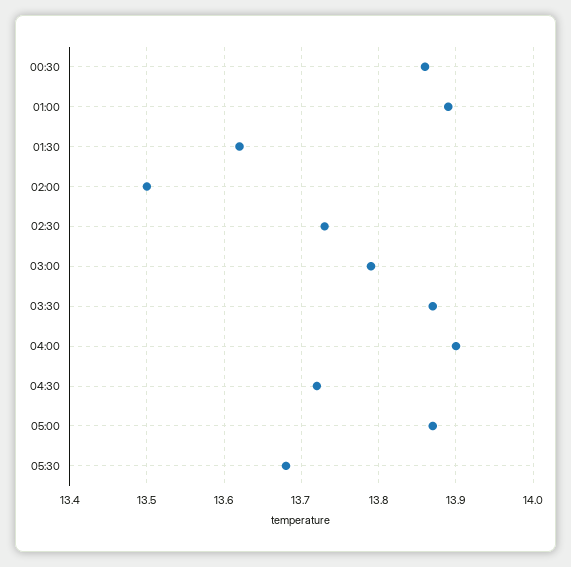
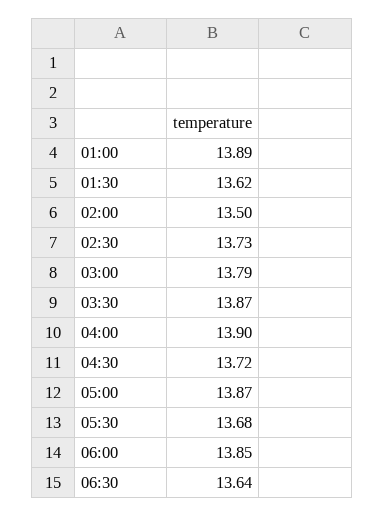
00:30: 13.86 -> none
06:00: none -> 13.85
06:30: none -> 13.64

